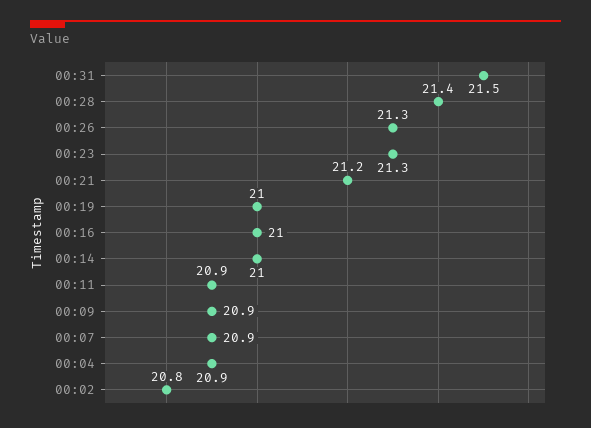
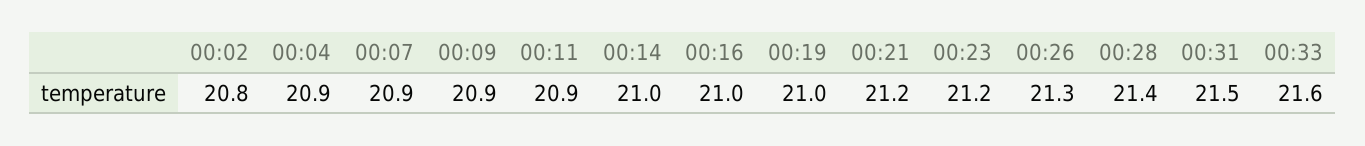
00:23: 21.3 -> 21.2
00:33: none -> 21.6

